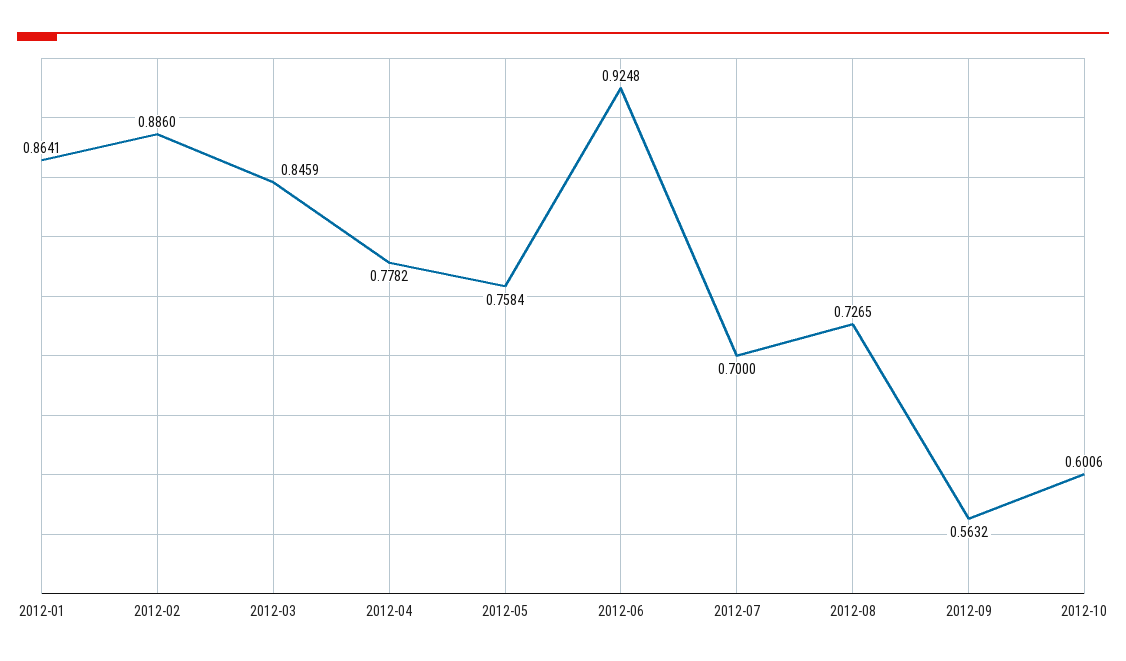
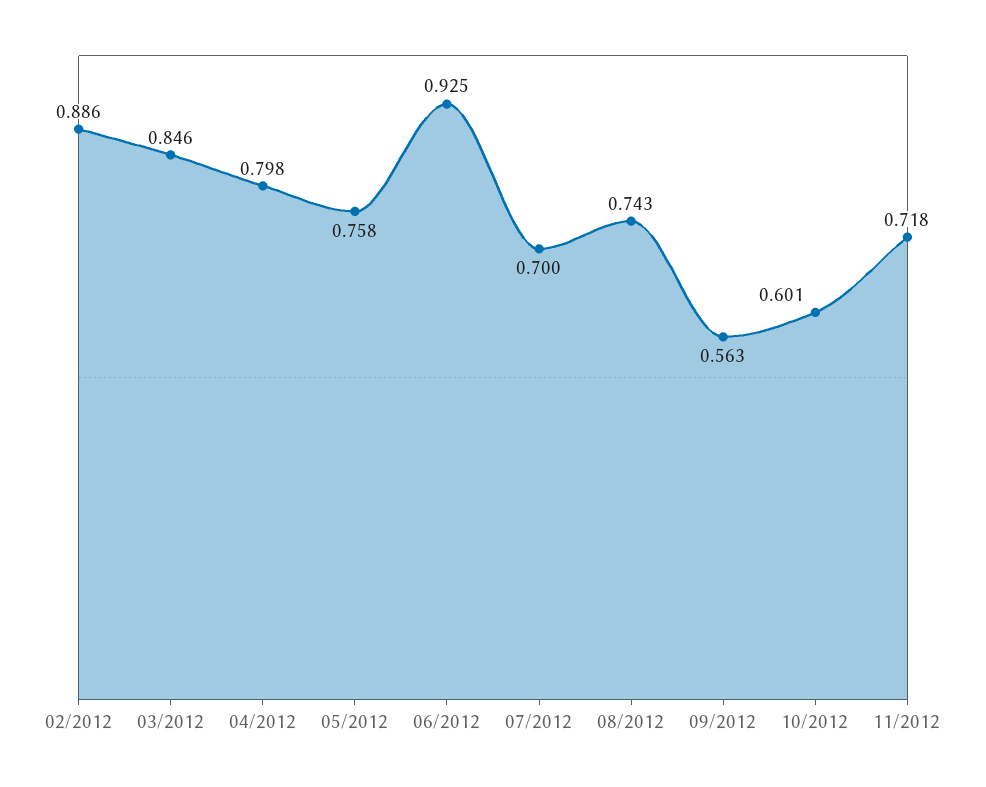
2012-01: 0.8641 -> none
2012-04: 0.7782 -> 0.798
2012-08: 0.7265 -> 0.743
11/2012: none -> 0.718

